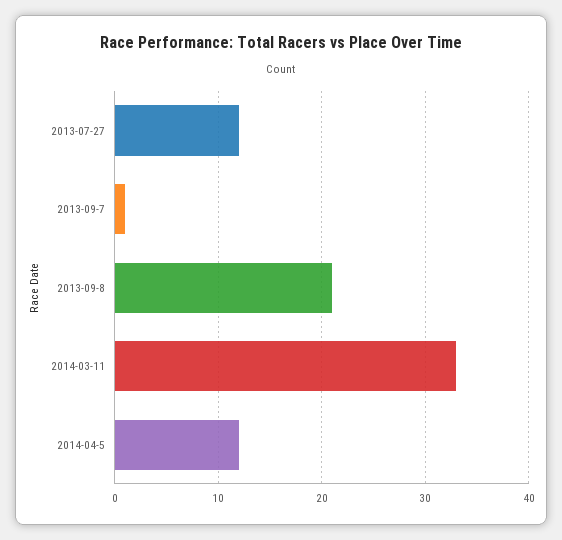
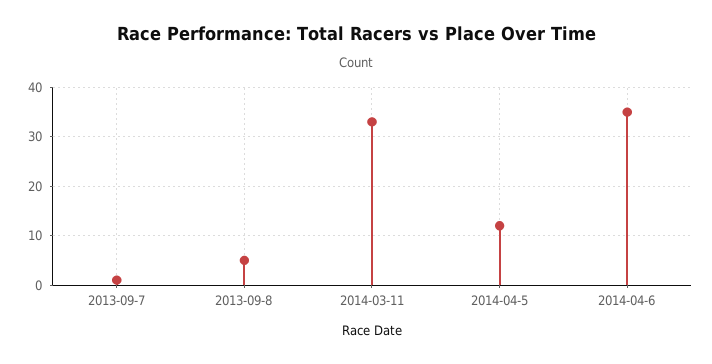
2013-07-27: 12 -> none
2013-09-8: 21 -> 5
2014-04-6: none -> 35

